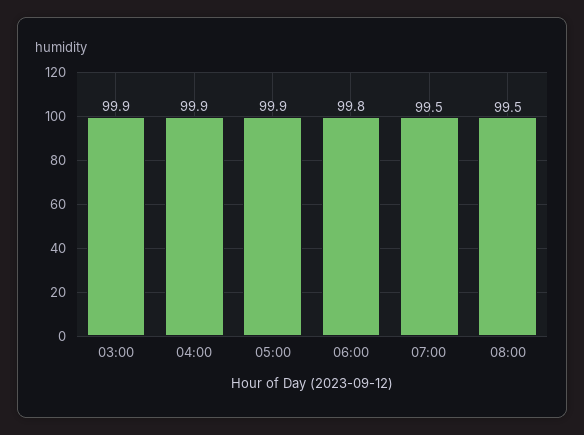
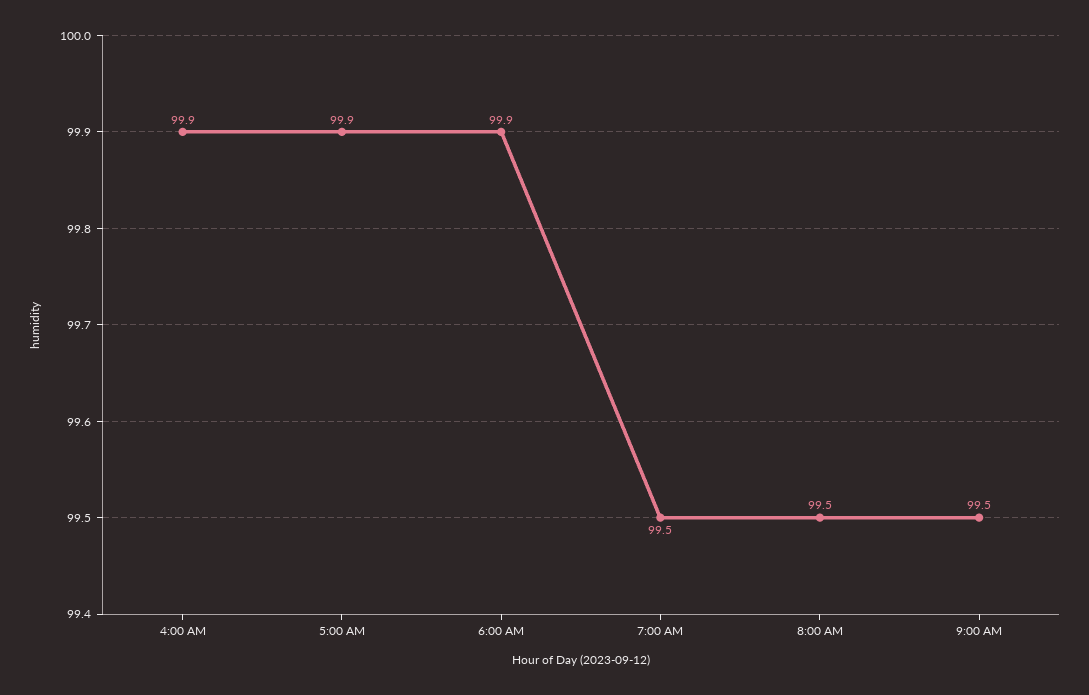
03:00: 99.9 -> none
06:00: 99.8 -> 99.9
9:00 AM: none -> 99.5

